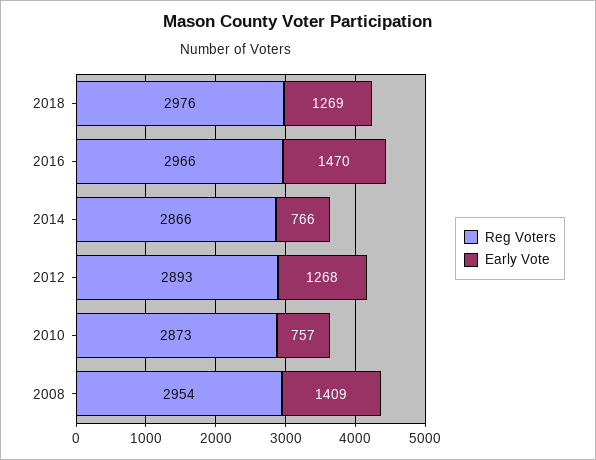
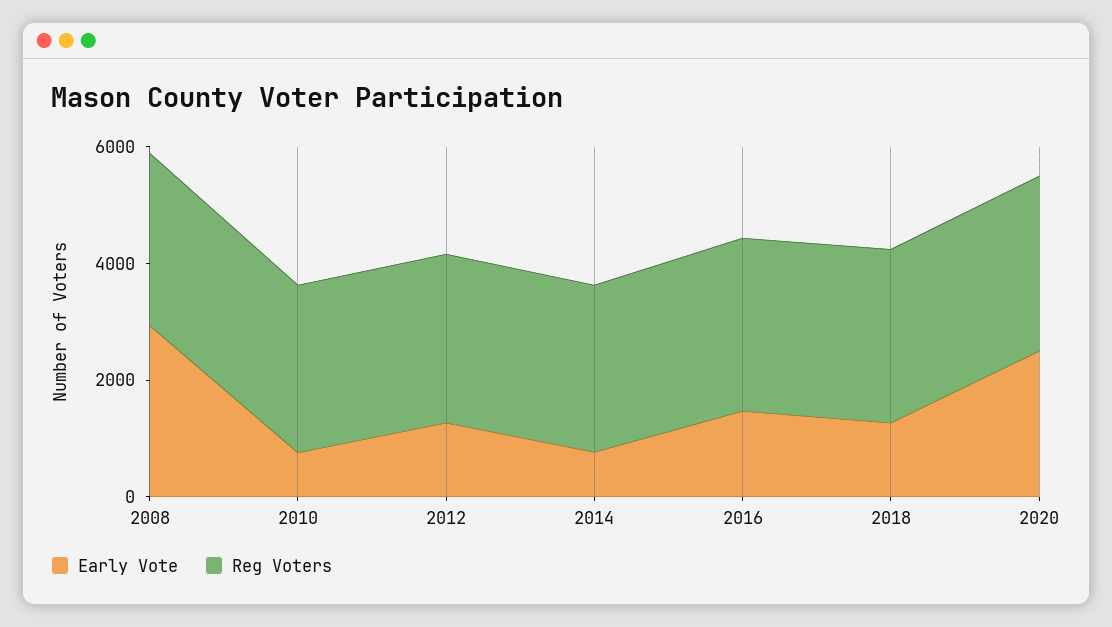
Early Vote, 2008: 1409 -> 3000
Early Vote, 2020: none -> 2500
Reg Voters, 2020: none -> 3000

